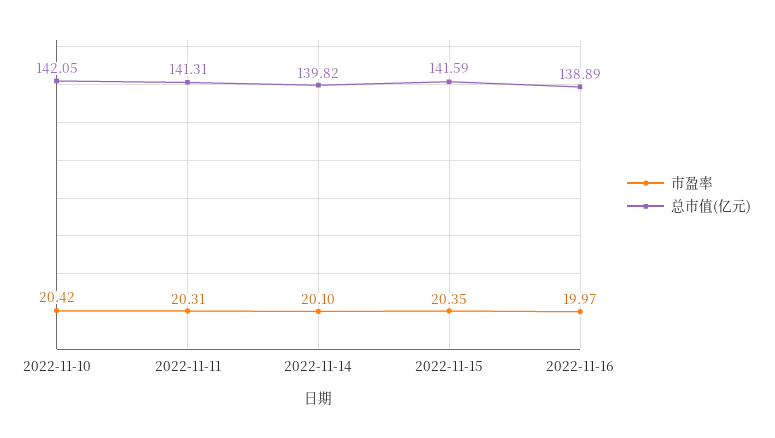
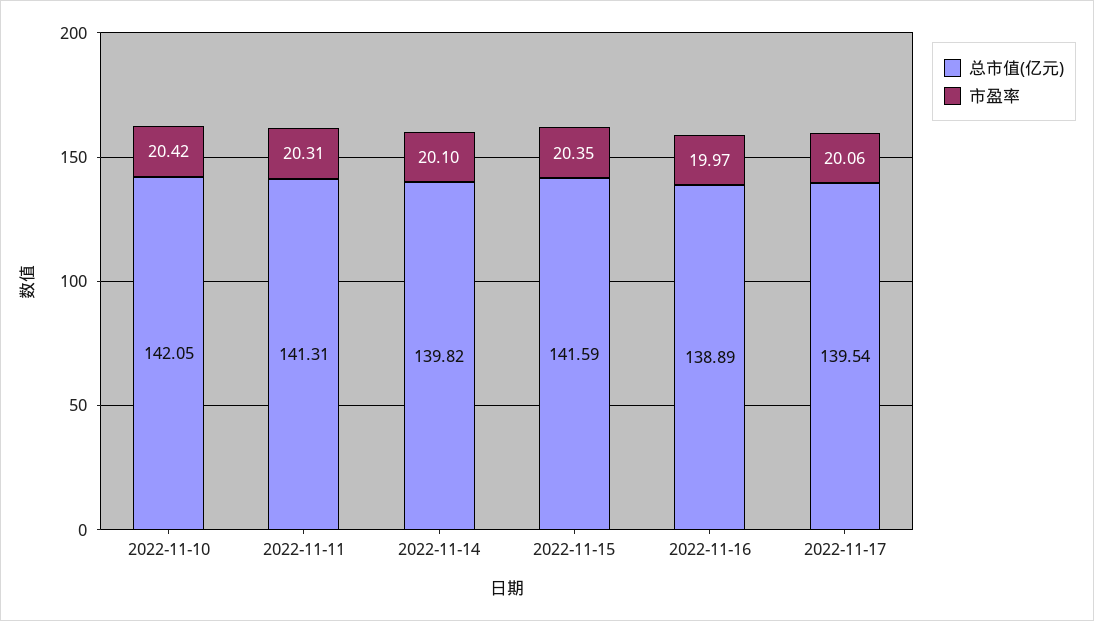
总市值(亿元), 2022-11-17: none -> 139.54
市盈率, 2022-11-17: none -> 20.06

